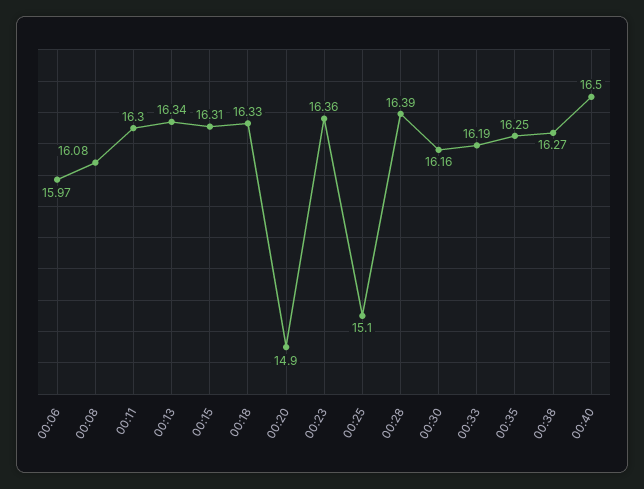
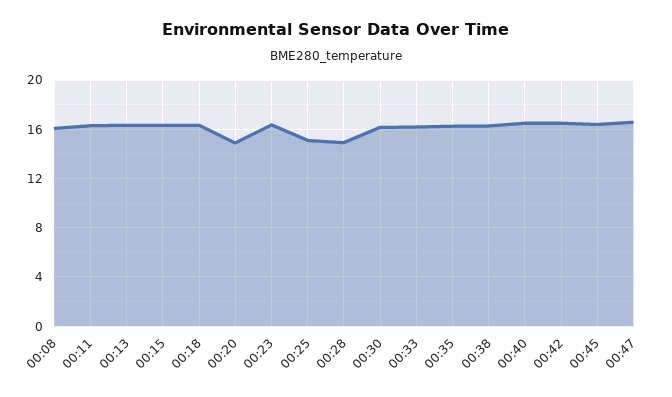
00:06: 15.97 -> none
00:28: 16.39 -> 15
00:42: none -> 16.5
00:45: none -> 16.5
00:47: none -> 16.5

